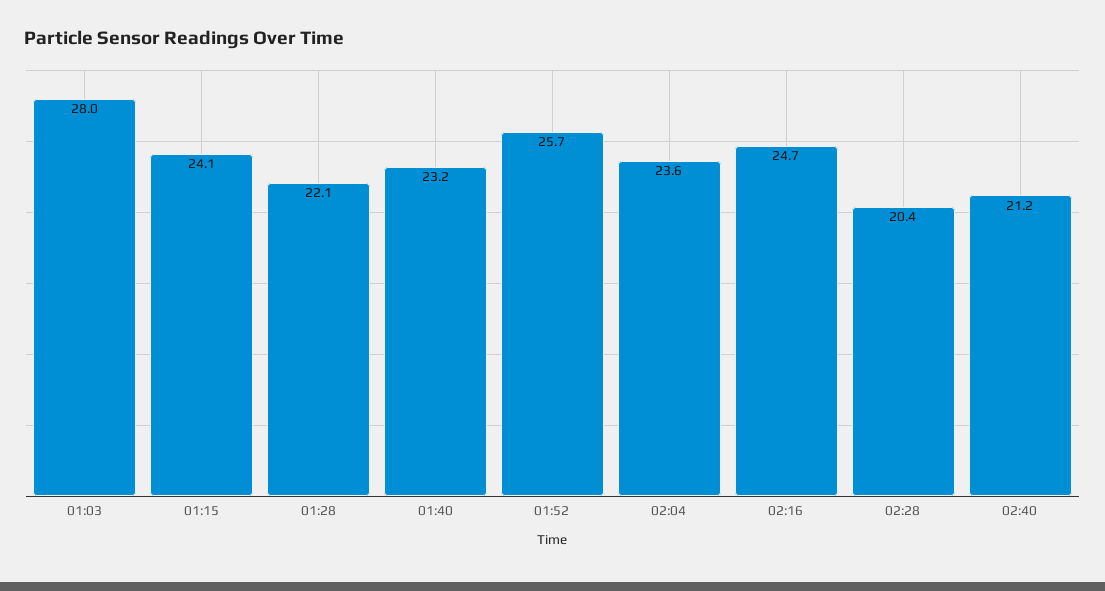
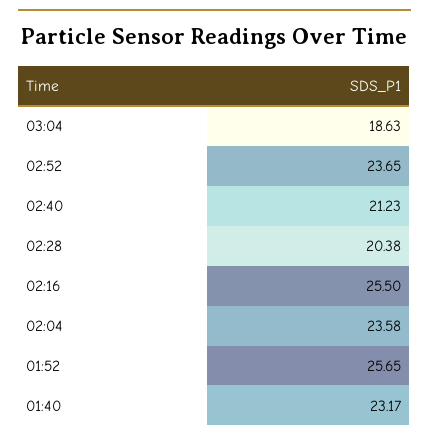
01:03: 28 -> none
01:15: 24.1 -> none
01:28: 22.1 -> none
02:16: 24.7 -> 25.5
03:04: none -> 18.63
02:52: none -> 23.65

